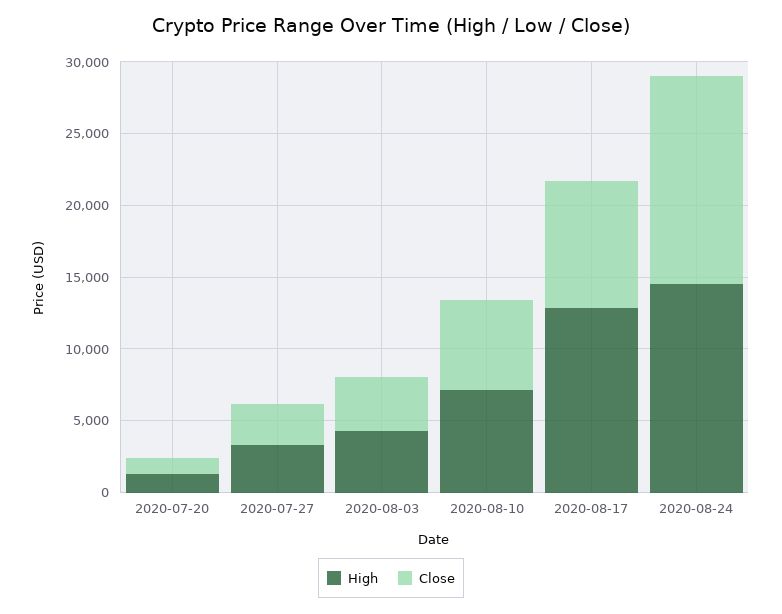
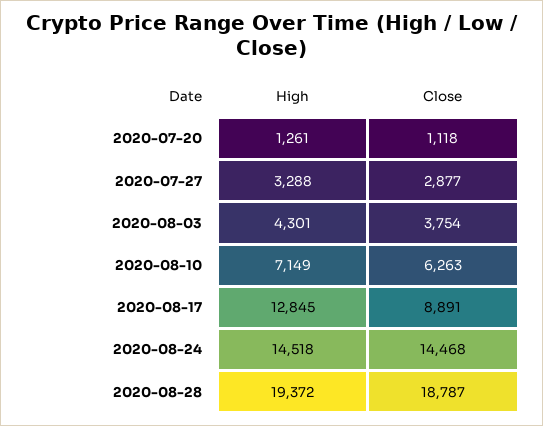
High, 2020-08-28: none -> 19372
Close, 2020-08-28: none -> 18787

